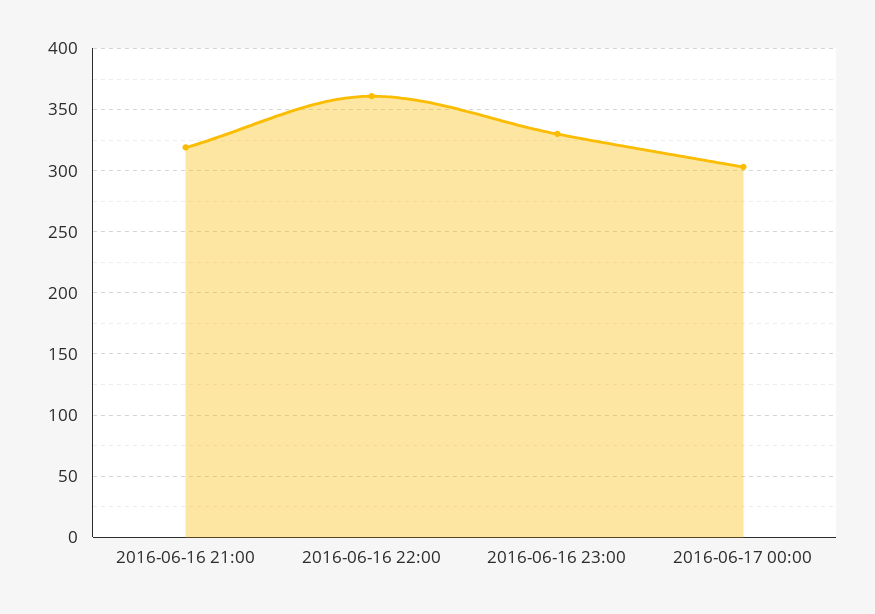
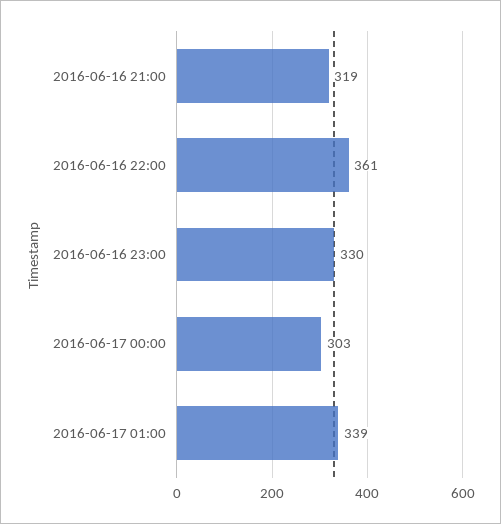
2016-06-17 01:00: none -> 339

